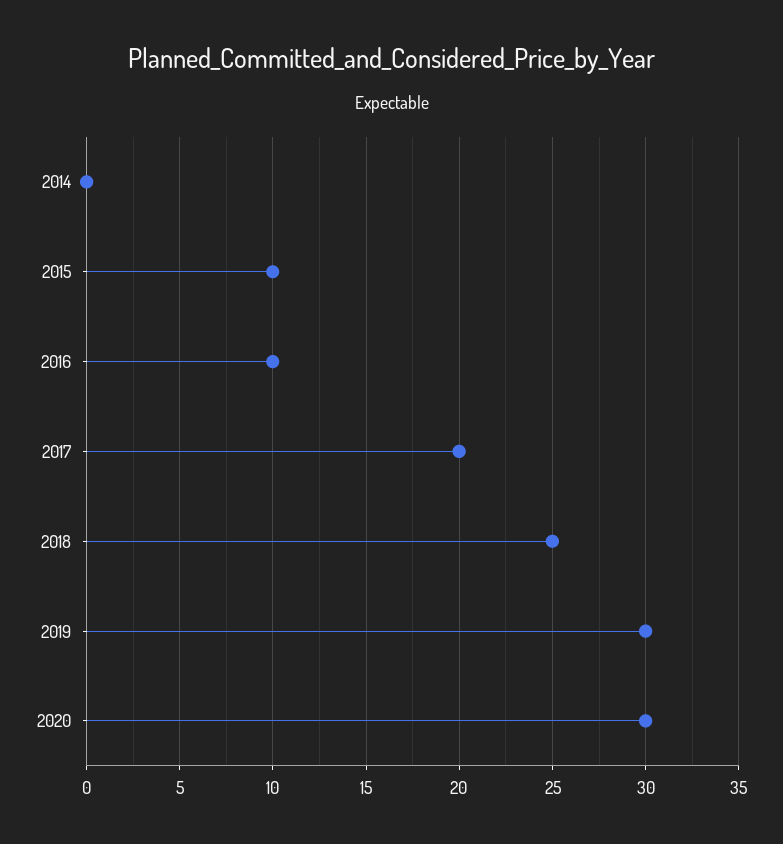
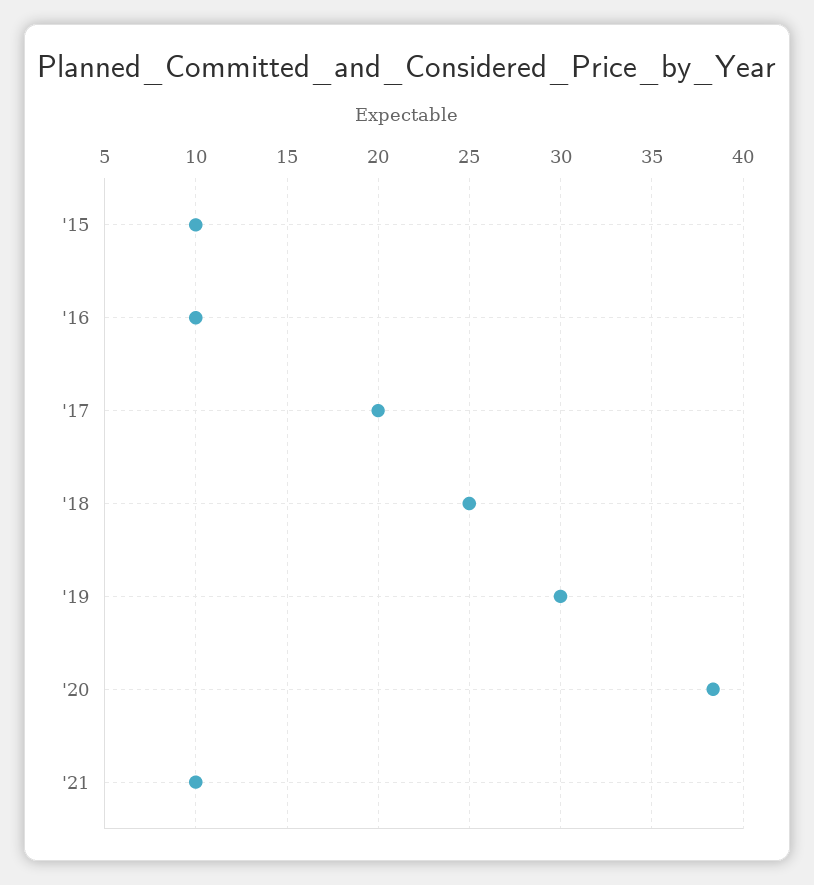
2014: 0 -> none
2020: 30 -> 38.5
'21: none -> 10

